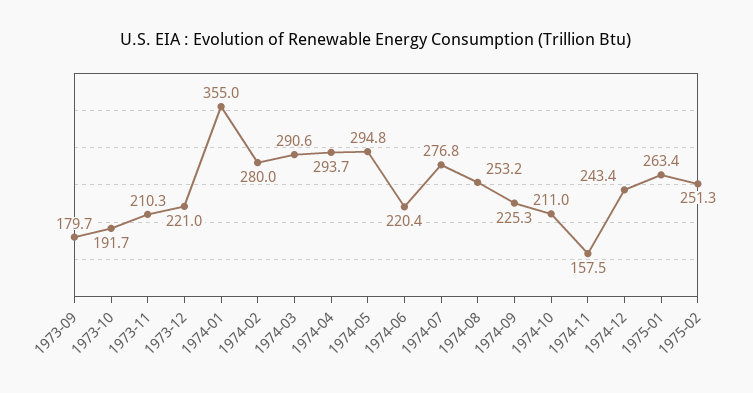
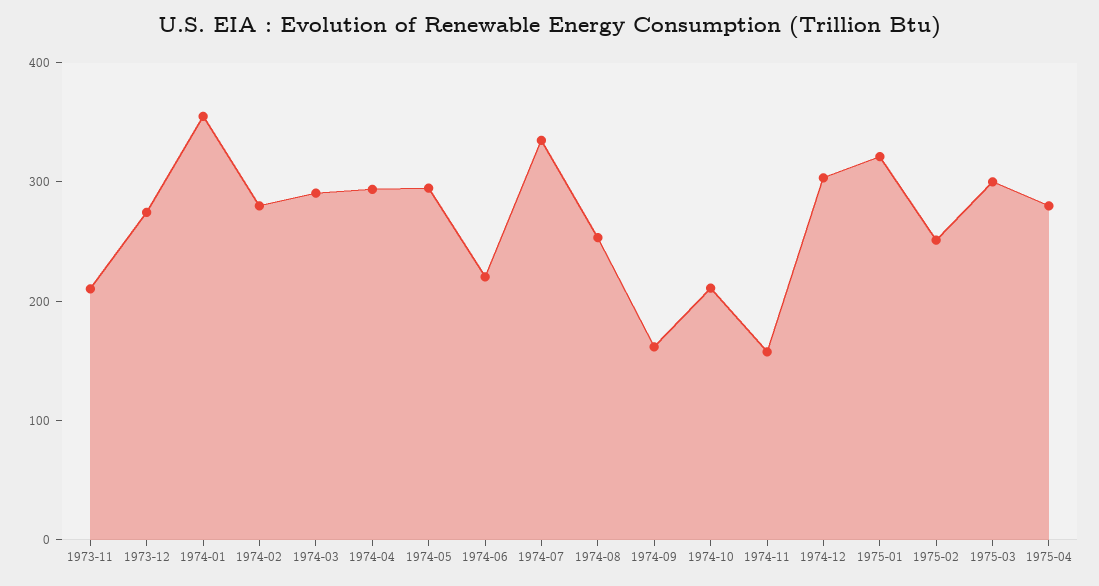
1973-09: 179.7 -> none
1973-10: 191.7 -> none
1973-12: 221 -> 280
1974-07: 276.8 -> 340
1974-09: 225.3 -> 160
1974-12: 243.4 -> 300
1975-01: 263.4 -> 320
1975-03: none -> 300
1975-04: none -> 280

